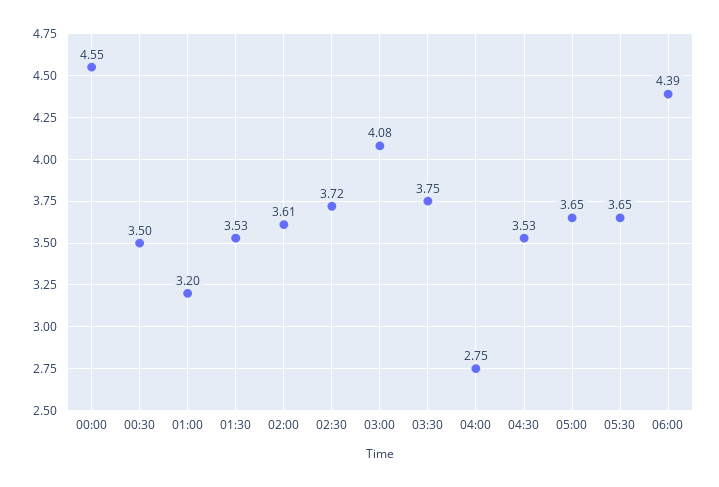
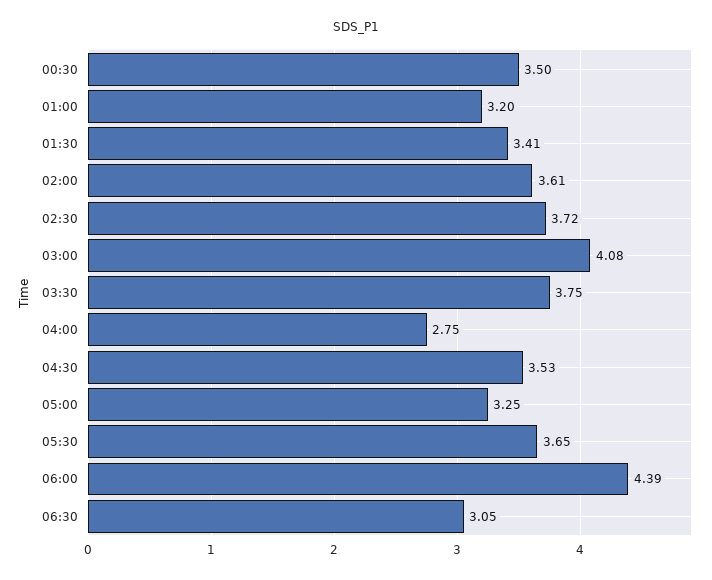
00:00: 4.55 -> none
01:30: 3.53 -> 3.41
05:00: 3.65 -> 3.25
06:30: none -> 3.05

